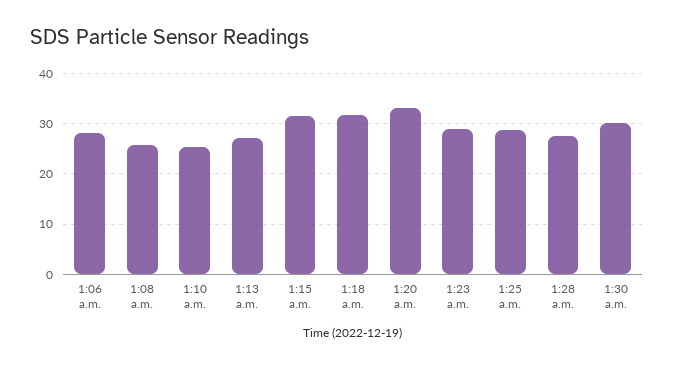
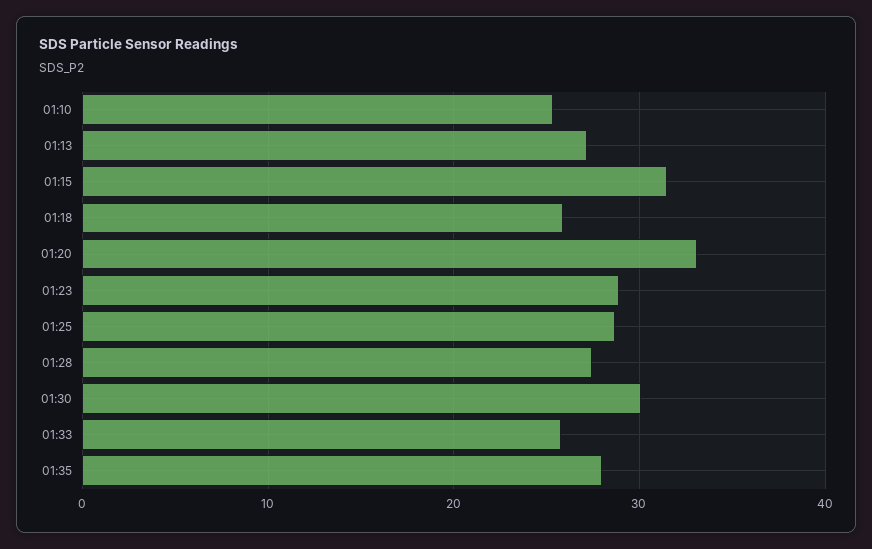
1:06 a.m.: 28 -> none
1:08 a.m.: 26 -> none
1:18 a.m.: 32 -> 26
01:33: none -> 26
01:35: none -> 28

